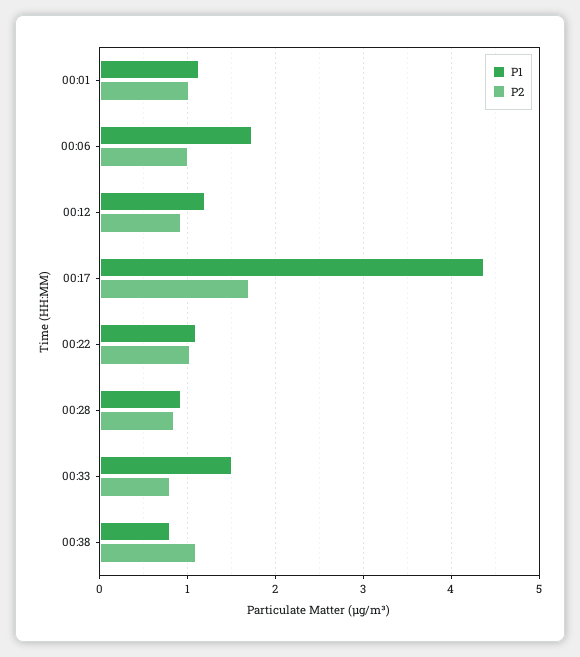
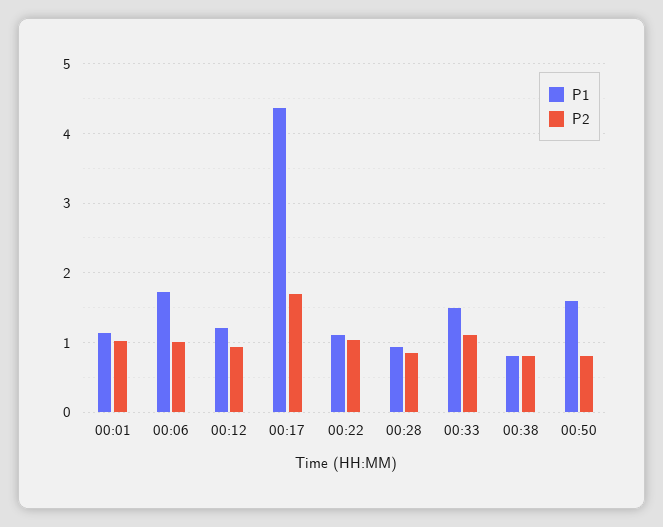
P2, 00:33: 0.8 -> 1.1
P2, 00:38: 1.1 -> 0.8
P1, 00:50: none -> 1.6
P2, 00:50: none -> 0.8

